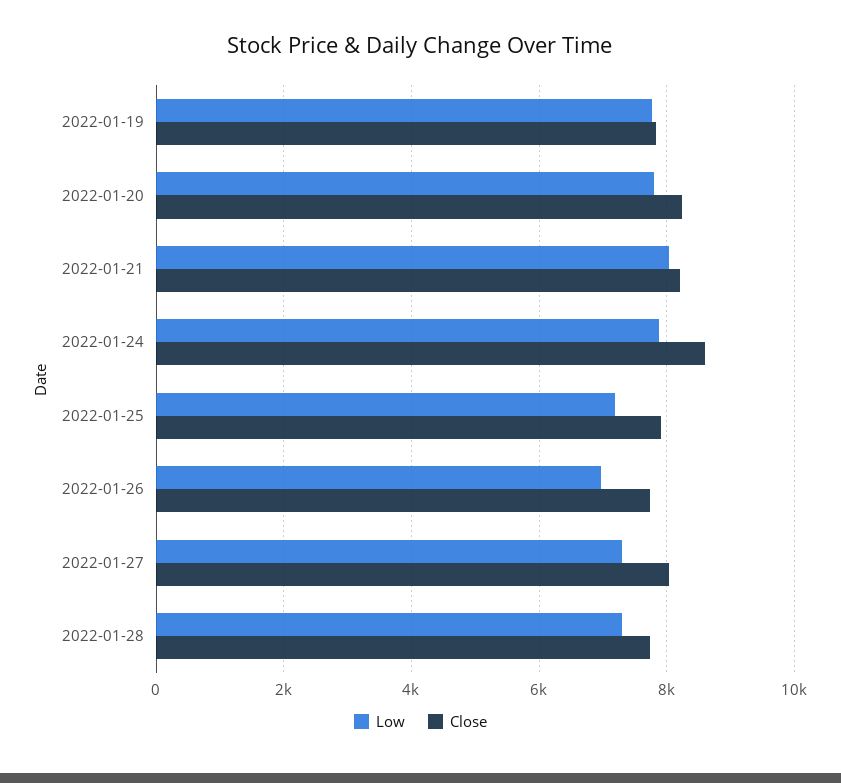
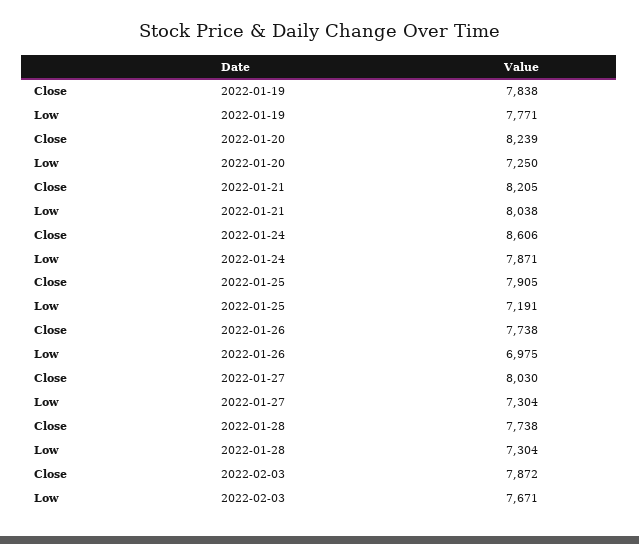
Low, 2022-01-20: 7800 -> 7250
Close, 2022-02-03: none -> 7872
Low, 2022-02-03: none -> 7671

